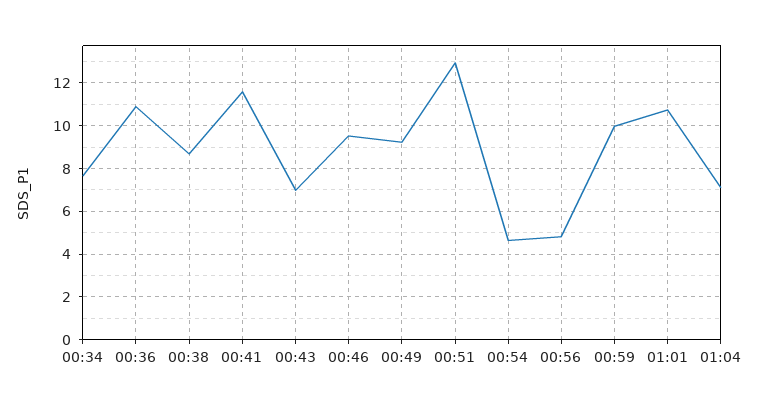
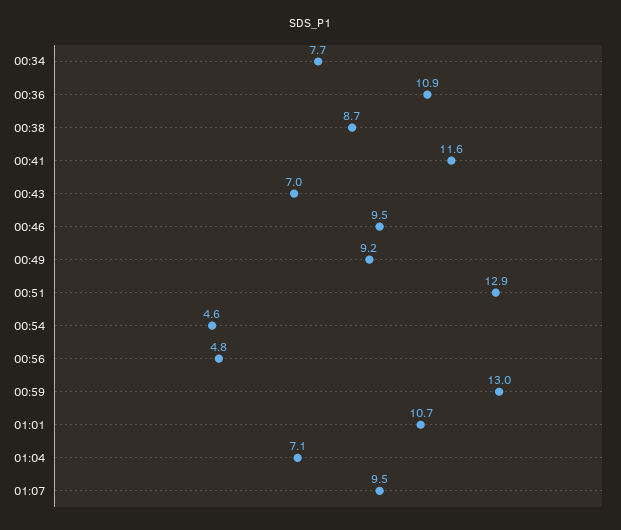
00:59: 10 -> 13
01:07: none -> 9.5

